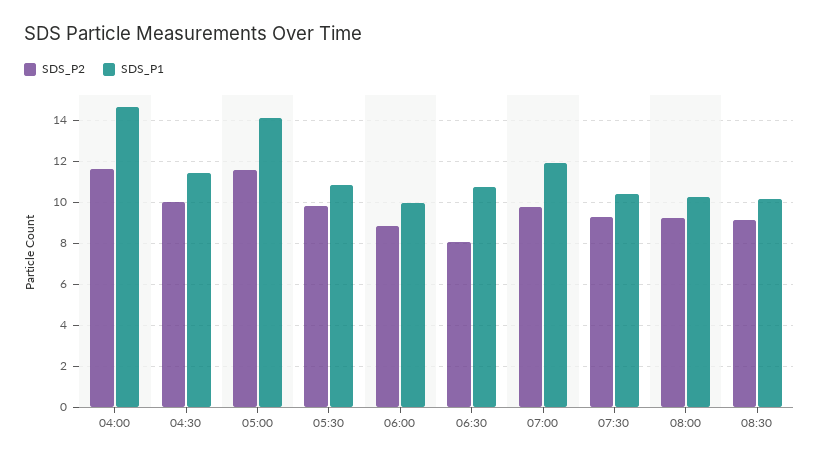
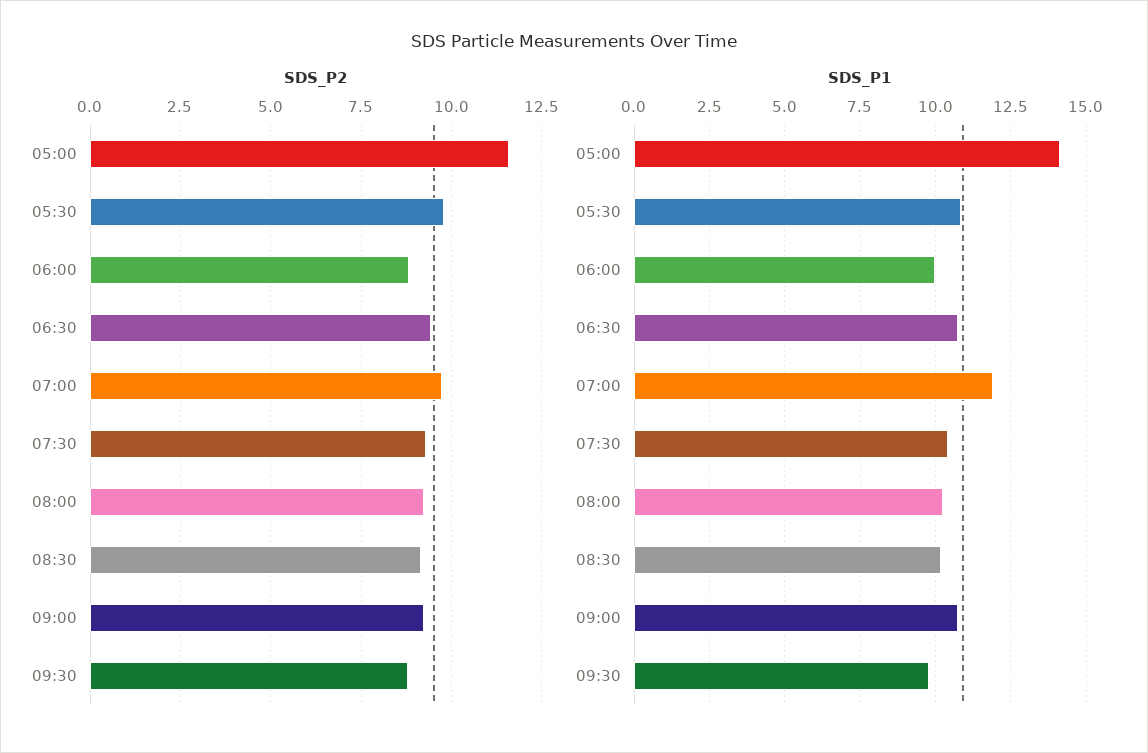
SDS_P2, 04:00: 11.5 -> none
SDS_P1, 04:00: 14.5 -> none
SDS_P2, 04:30: 10 -> none
SDS_P1, 04:30: 11.5 -> none
SDS_P2, 06:30: 8 -> 9.5
SDS_P2, 09:00: none -> 9.25
SDS_P2, 09:30: none -> 8.75
SDS_P1, 09:00: none -> 10.75
SDS_P1, 09:30: none -> 9.75

